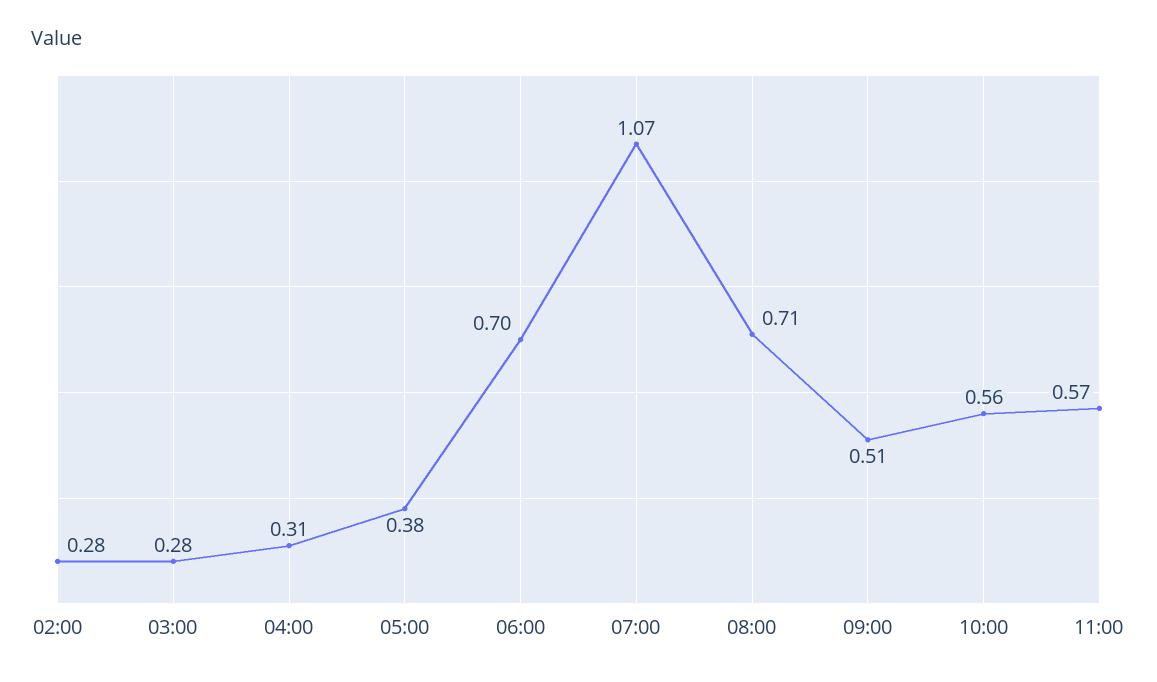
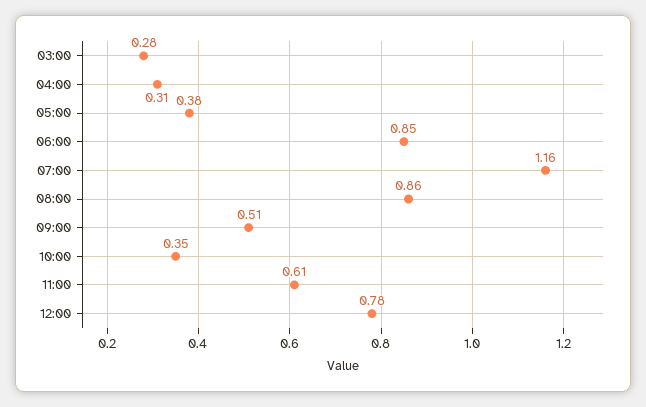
02:00: 0.28 -> none
06:00: 0.7 -> 0.85
07:00: 1.07 -> 1.16
08:00: 0.71 -> 0.86
10:00: 0.56 -> 0.35
11:00: 0.57 -> 0.61
12:00: none -> 0.78

